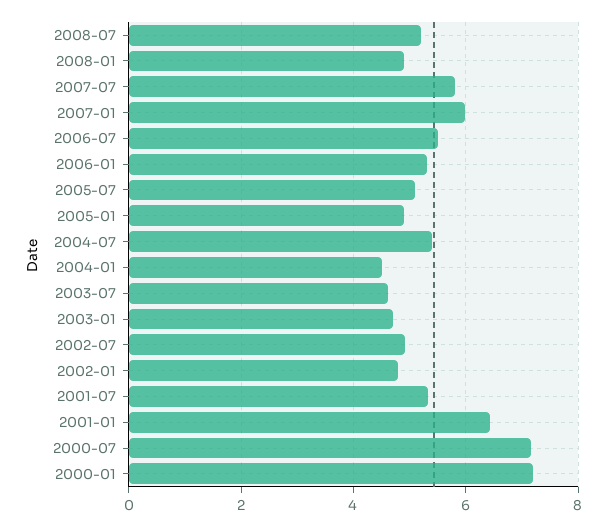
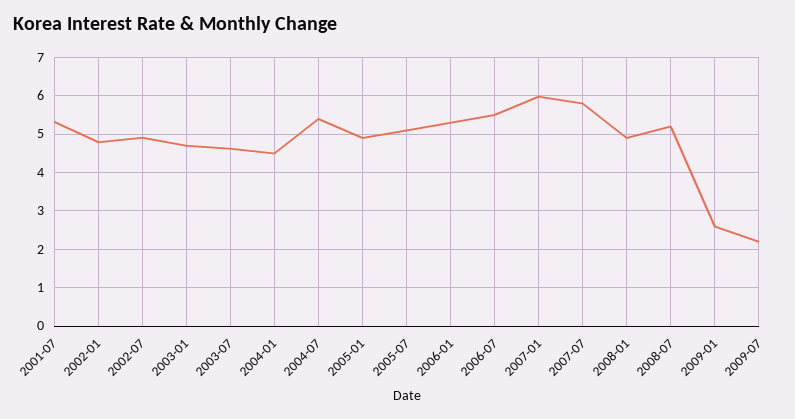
2001-01: 6.4 -> none
2000-07: 7.2 -> none
2000-01: 7.2 -> none
2009-01: none -> 2.6
2009-07: none -> 2.2

